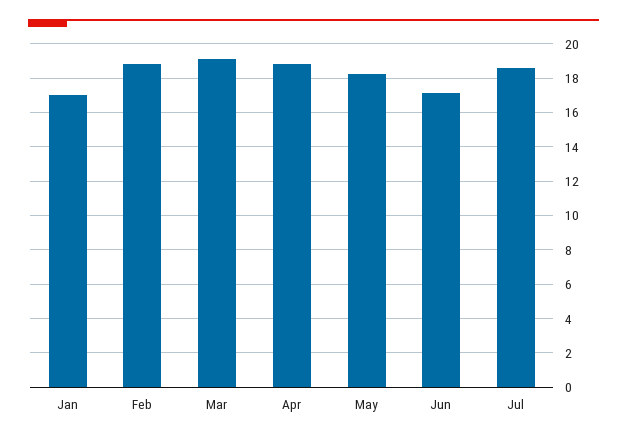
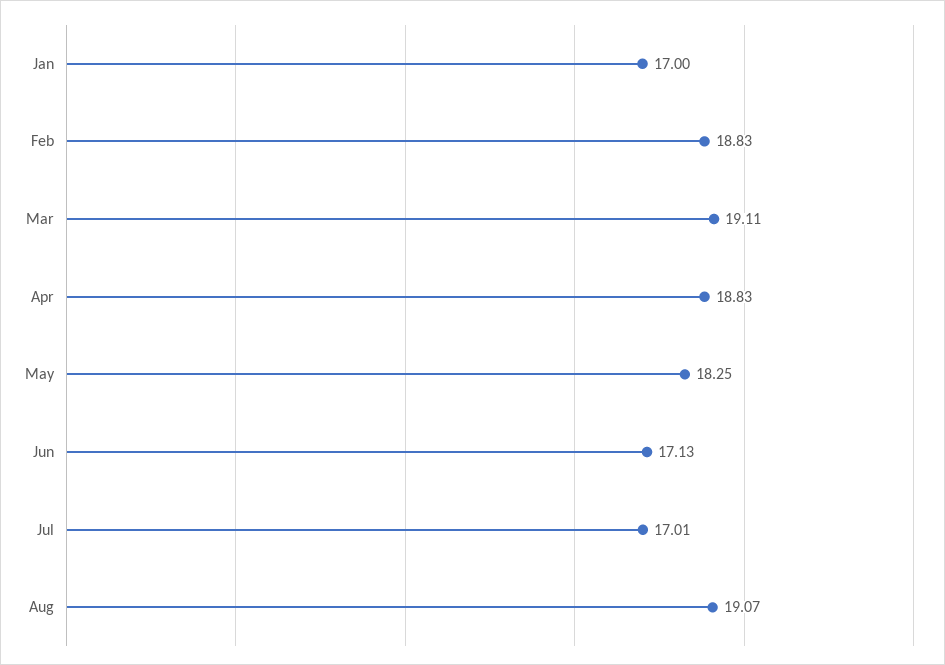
Jul: 18.5 -> 17.01
Aug: none -> 19.07

